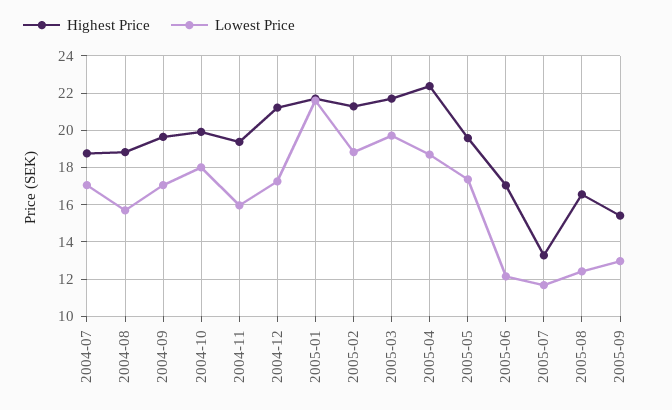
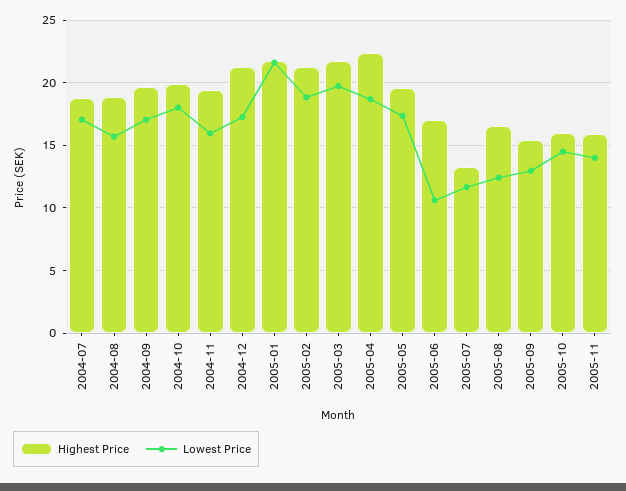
Lowest Price, 2005-06: 12 -> 10.5
Highest Price, 2005-10: none -> 16
Lowest Price, 2005-10: none -> 14.5
Highest Price, 2005-11: none -> 16
Lowest Price, 2005-11: none -> 14

